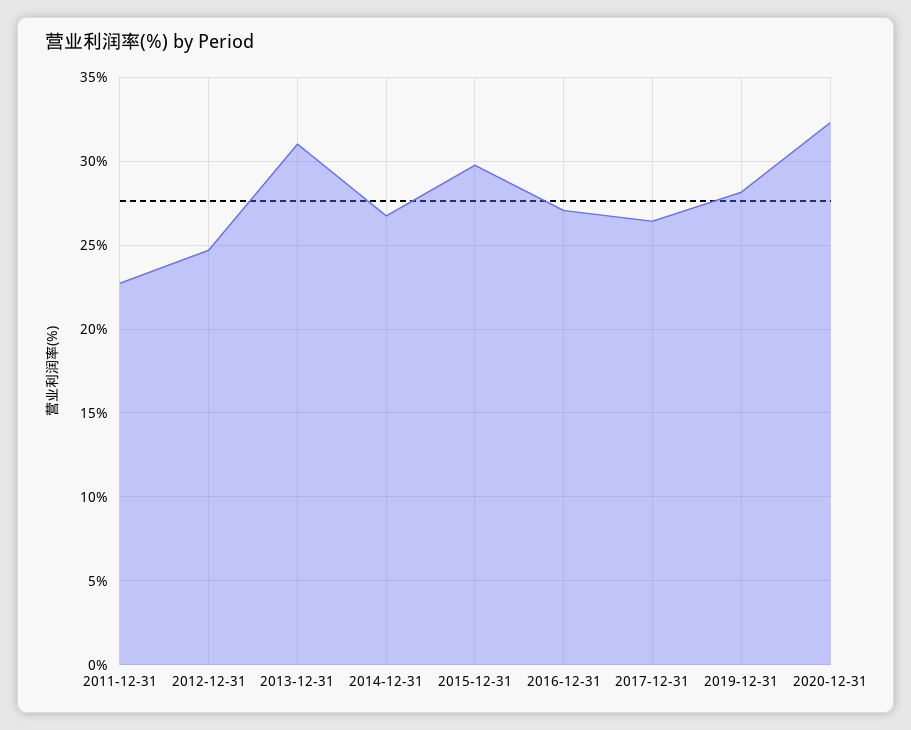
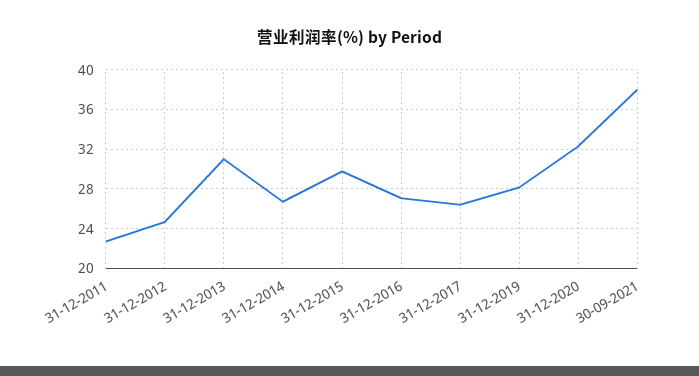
30-09-2021: none -> 38

